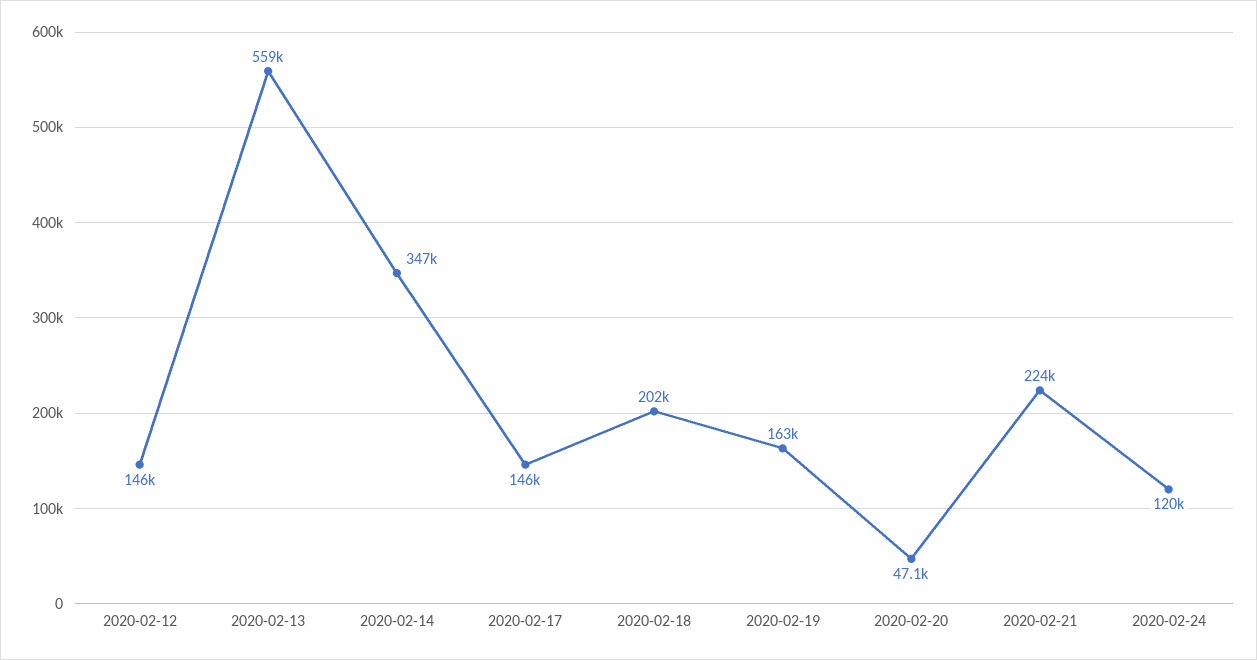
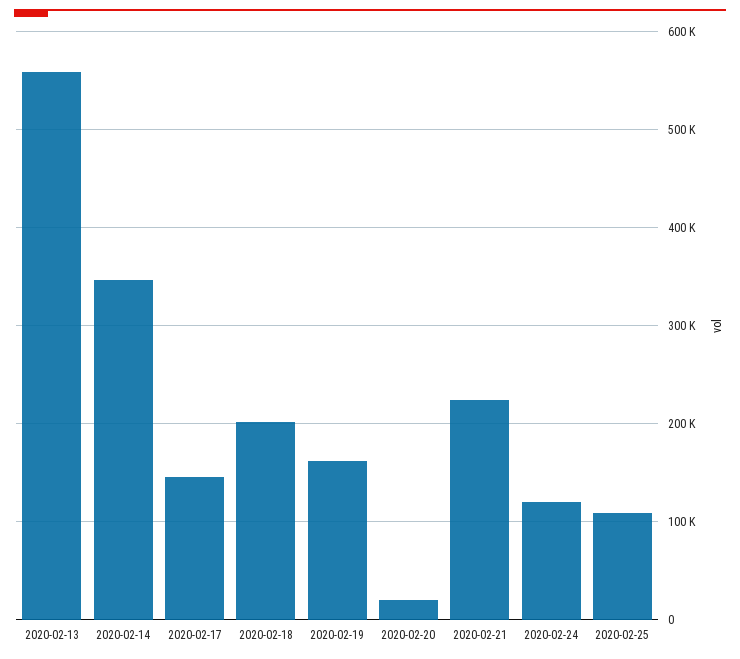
2020-02-12: 146000 -> none
2020-02-20: 47100 -> 20000
2020-02-25: none -> 110000

